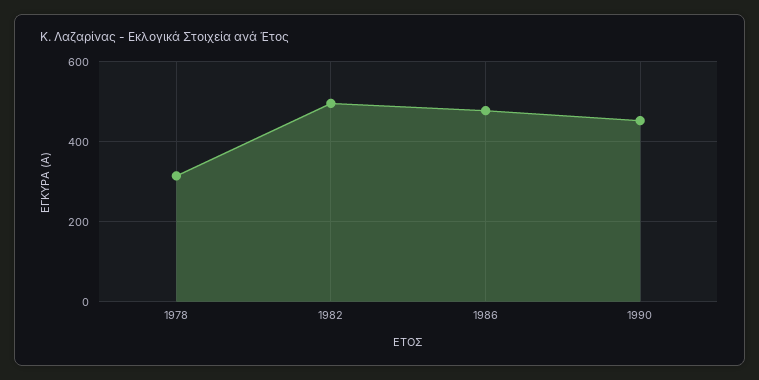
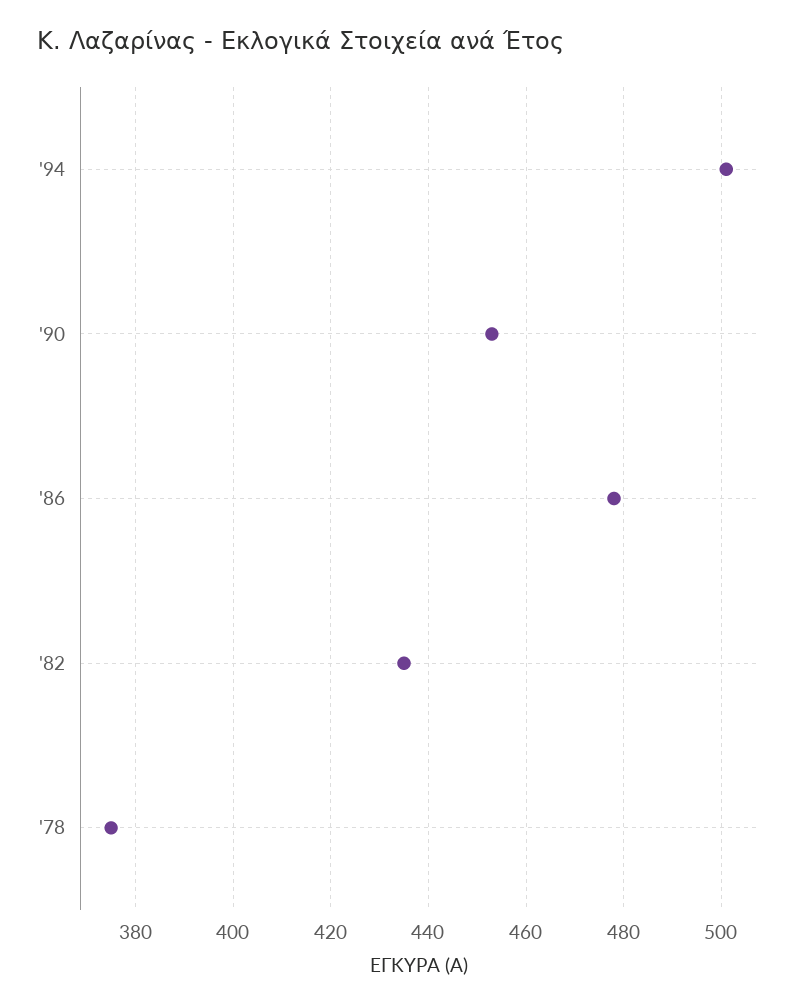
1978: 320 -> 375
1982: 500 -> 435
'94: none -> 500

